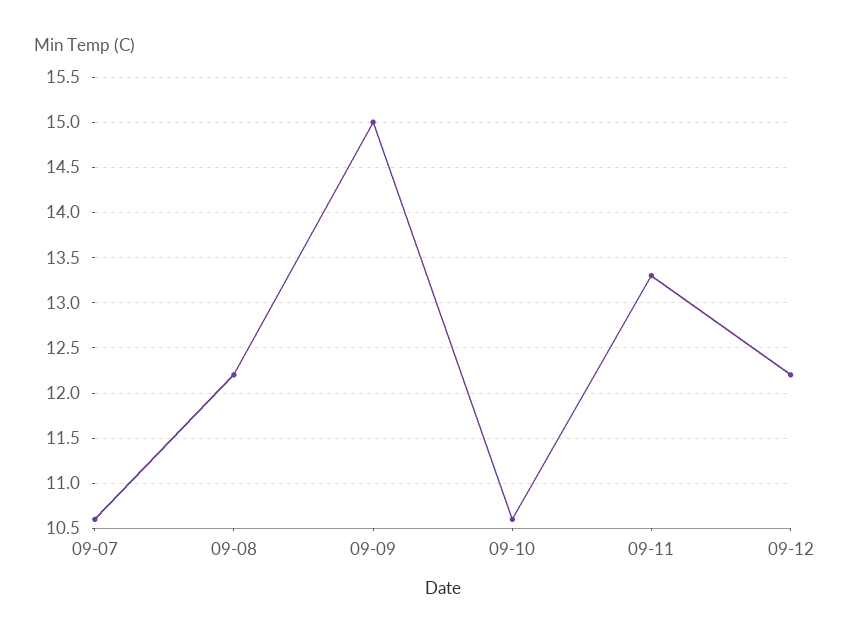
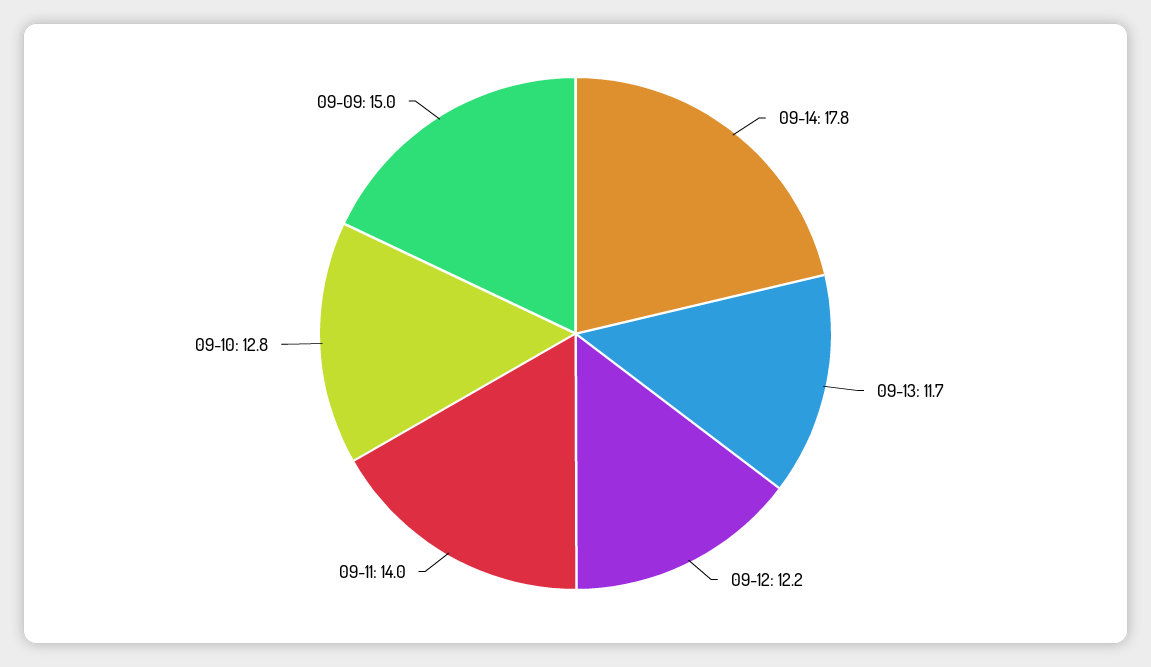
09-07: 10.6 -> none
09-08: 12.2 -> none
09-10: 10.6 -> 12.8
09-11: 13.3 -> 14
09-14: none -> 17.8
09-13: none -> 11.7

